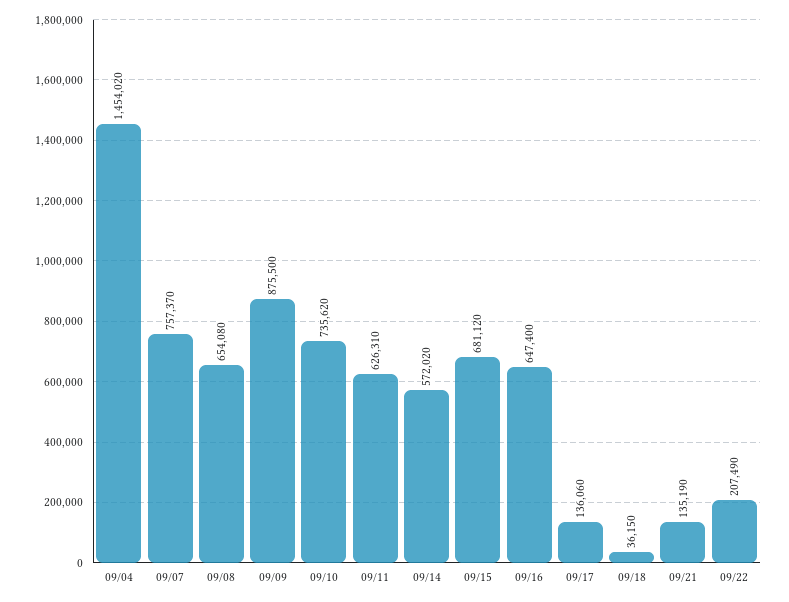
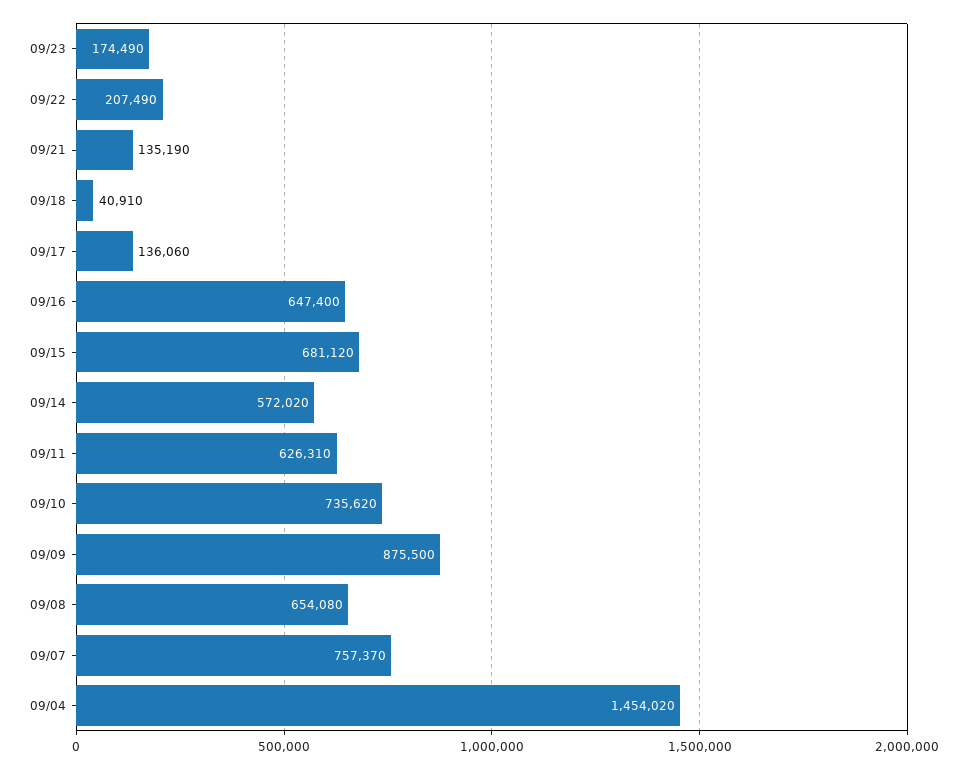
09/18: 36150 -> 40910
09/23: none -> 174490

